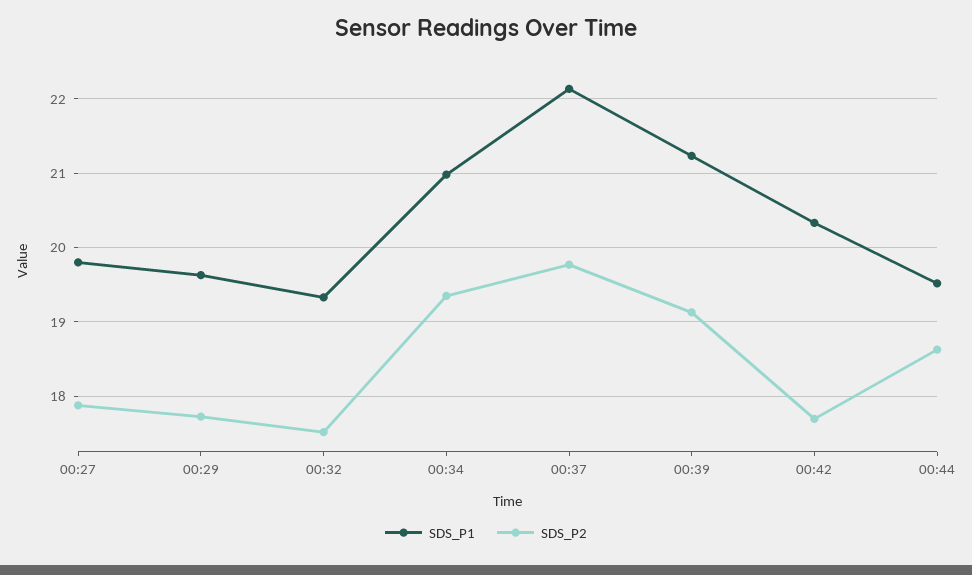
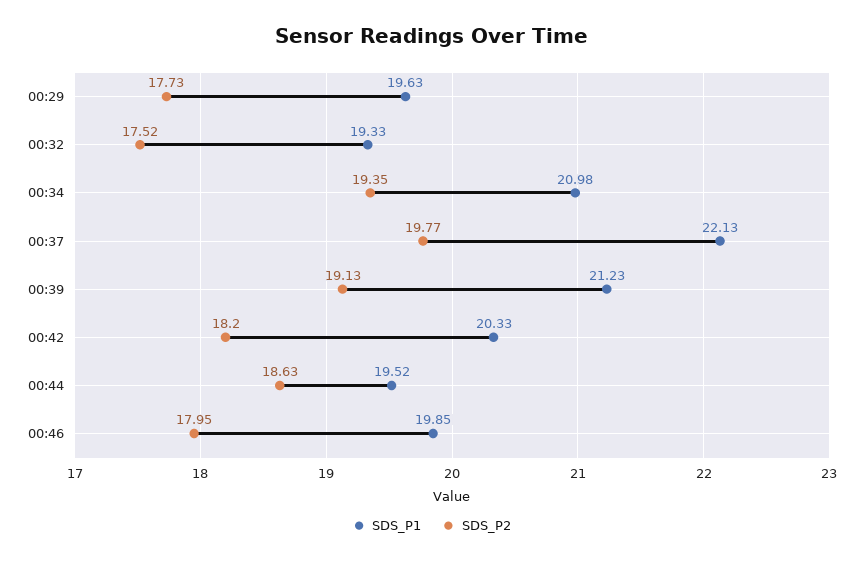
SDS_P1, 00:27: 19.8 -> none
SDS_P2, 00:27: 17.9 -> none
SDS_P2, 00:42: 17.7 -> 18.2
SDS_P1, 00:46: none -> 19.85
SDS_P2, 00:46: none -> 17.95

